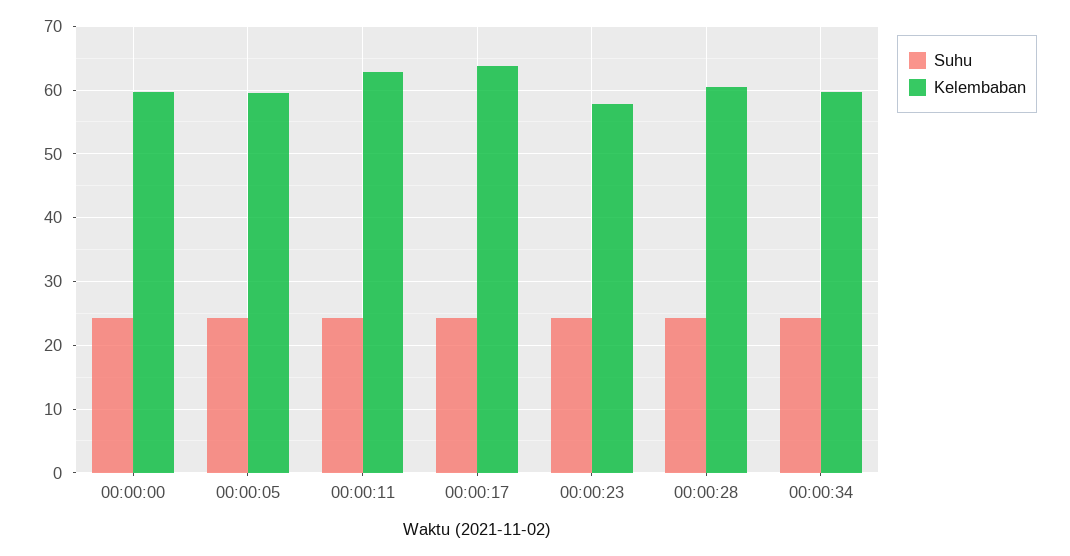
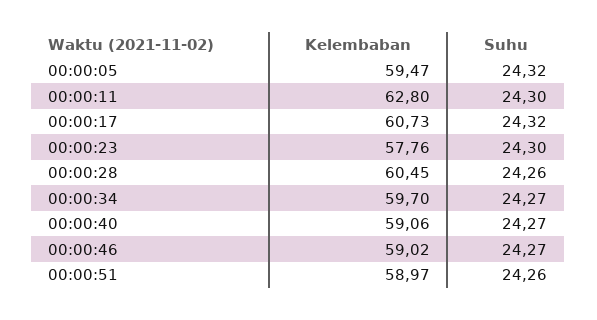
Suhu, 00:00:00: 24 -> none
Kelembaban, 00:00:00: 60 -> none
Kelembaban, 00:00:17: 64 -> 60.73
Kelembaban, 00:00:40: none -> 59.06
Suhu, 00:00:40: none -> 24.27
Kelembaban, 00:00:46: none -> 59.02
Suhu, 00:00:46: none -> 24.27
Kelembaban, 00:00:51: none -> 58.97
Suhu, 00:00:51: none -> 24.26

